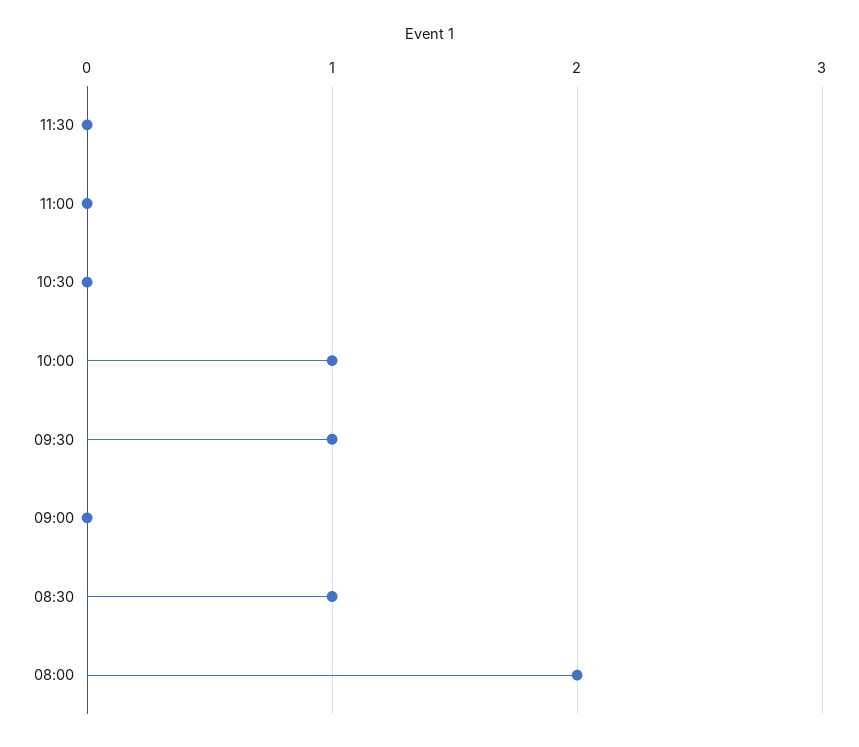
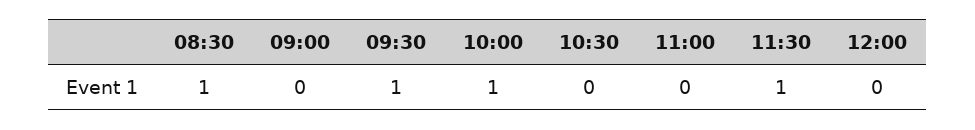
11:30: 0 -> 1
08:00: 2 -> none
12:00: none -> 0

